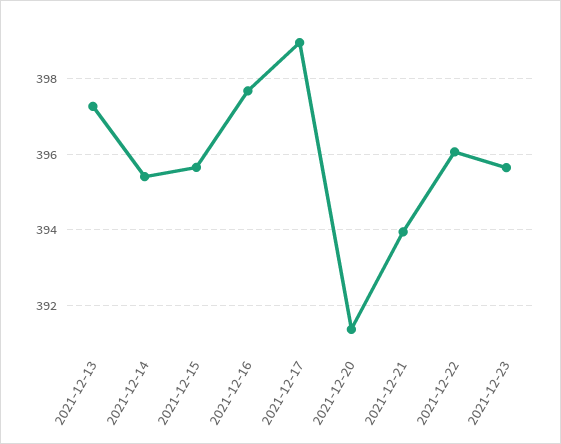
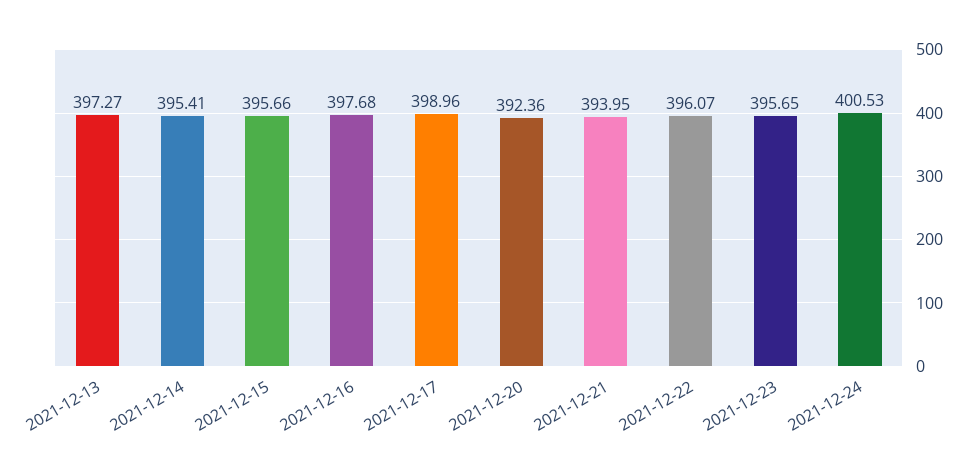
2021-12-20: 391.4 -> 392.36
2021-12-24: none -> 400.53

